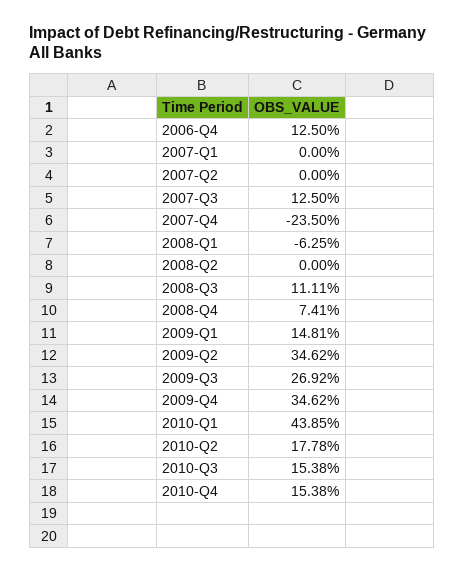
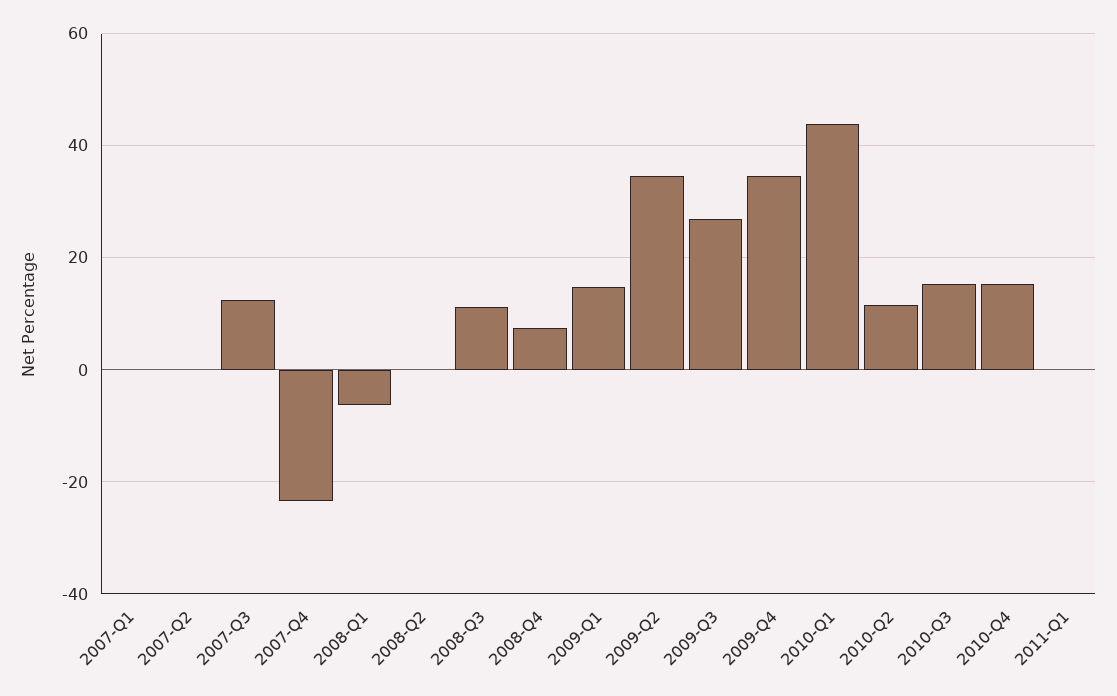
2006-Q4: 12.5 -> none
2010-Q2: 17.78 -> 12
2011-Q1: none -> 0

